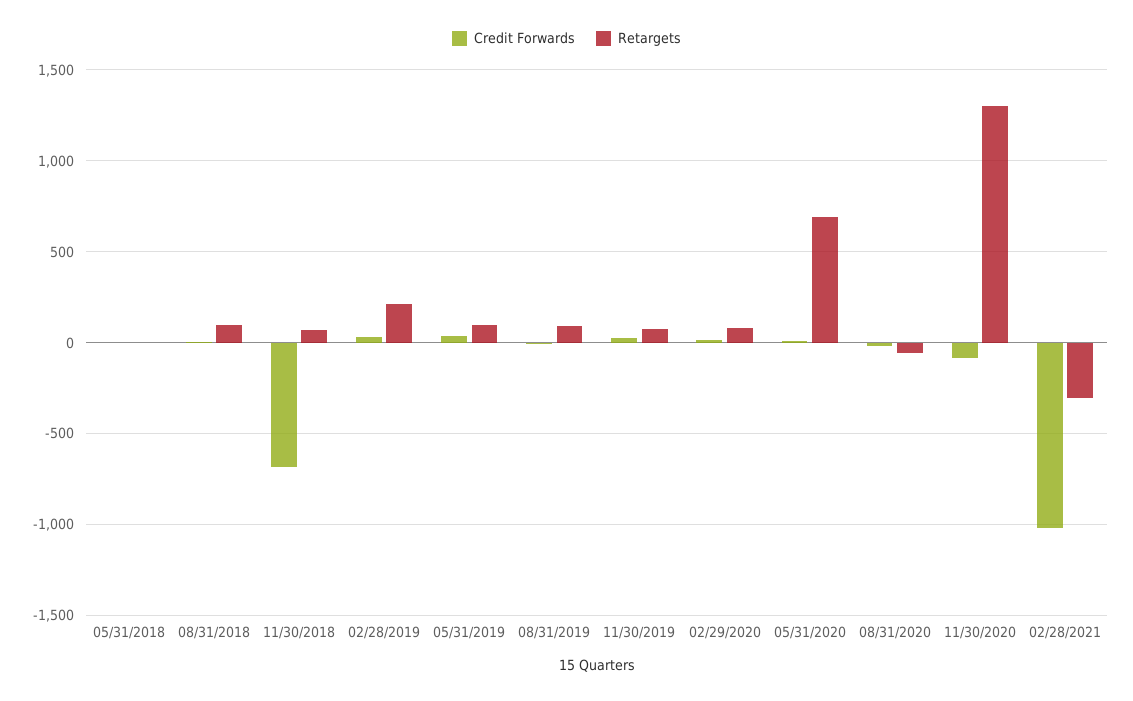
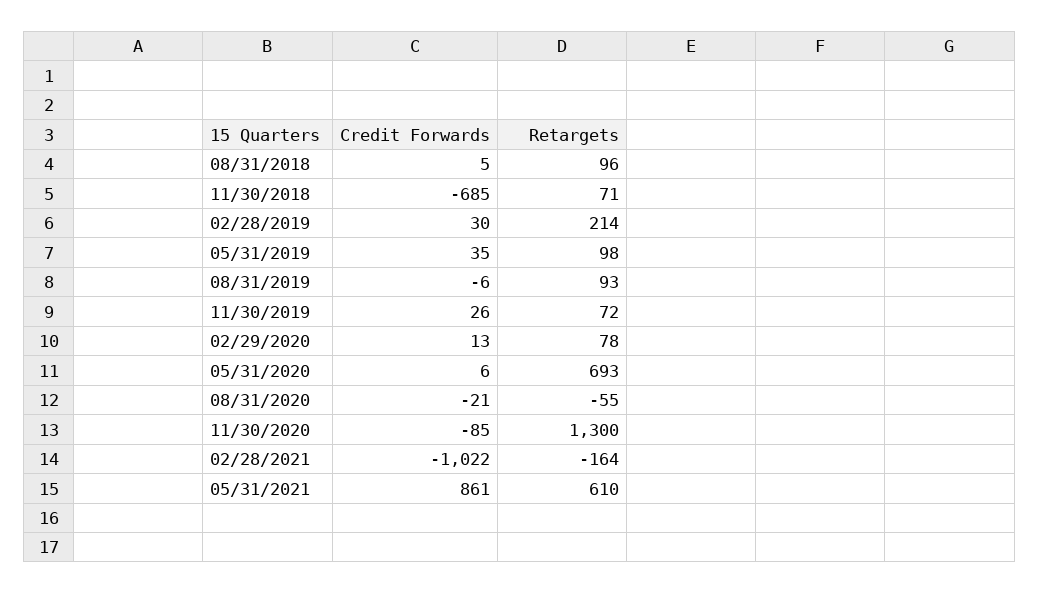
Credit Forwards, 05/31/2018: 0 -> none
Retargets, 05/31/2018: 0 -> none
Retargets, 02/28/2021: -300 -> -164
Credit Forwards, 05/31/2021: none -> 861
Retargets, 05/31/2021: none -> 610

